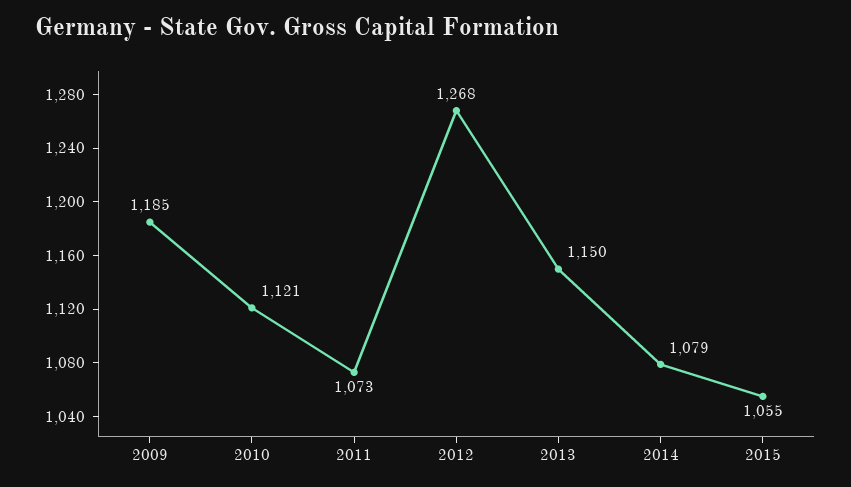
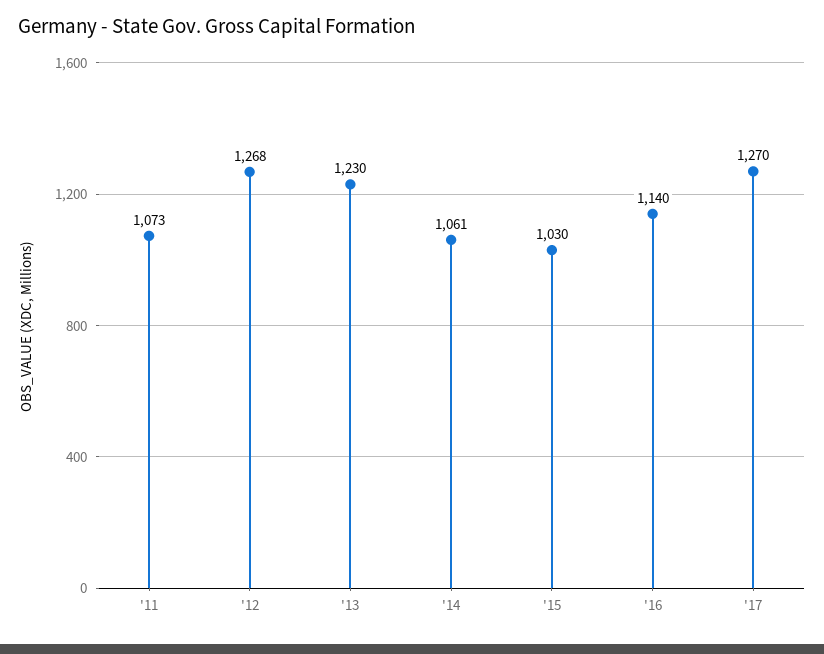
2009: 1185 -> none
2010: 1121 -> none
2013: 1150 -> 1230
2014: 1079 -> 1061
2015: 1055 -> 1030
'16: none -> 1140
'17: none -> 1270

